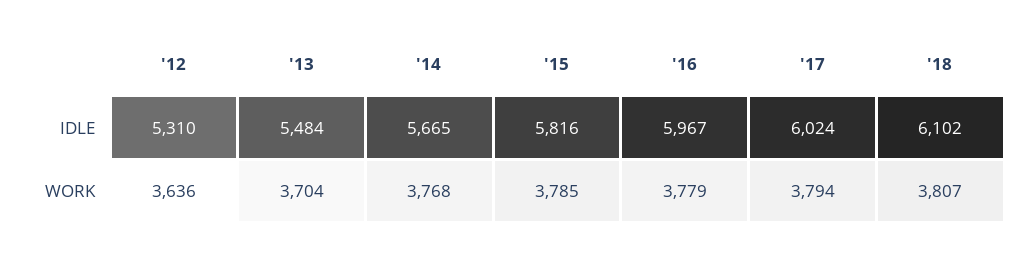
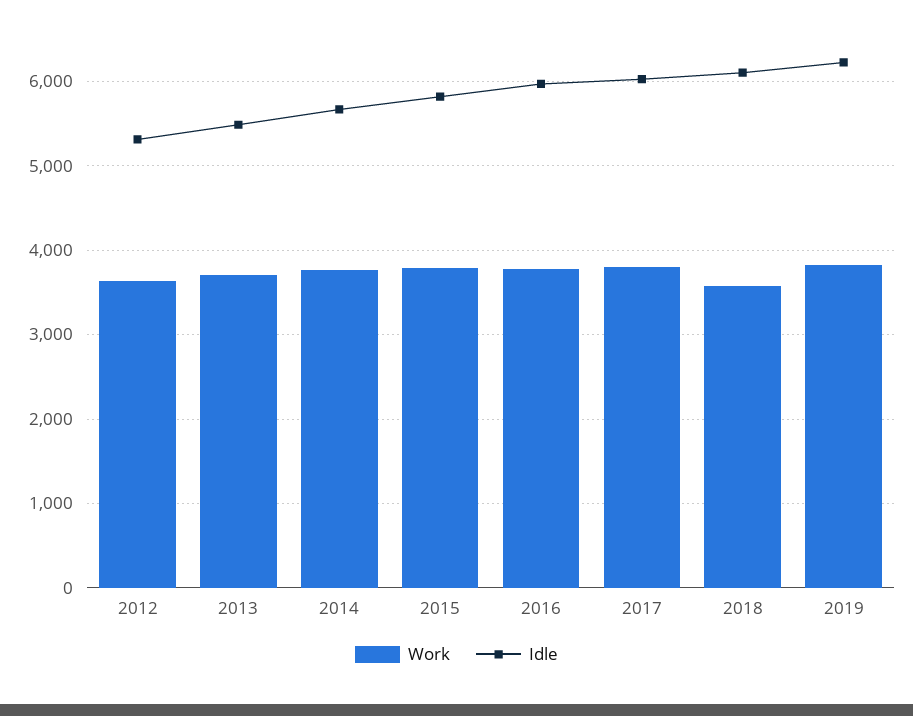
WORK, '18: 3807 -> 3600
WORK, 2019: none -> 3800
IDLE, 2019: none -> 6200

